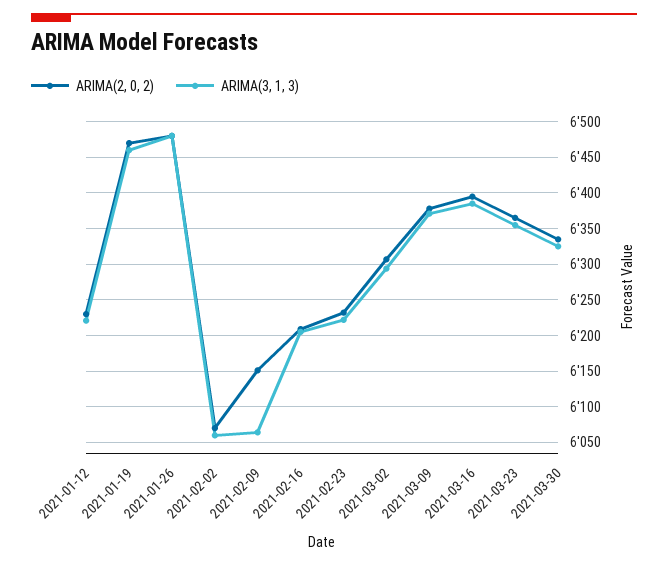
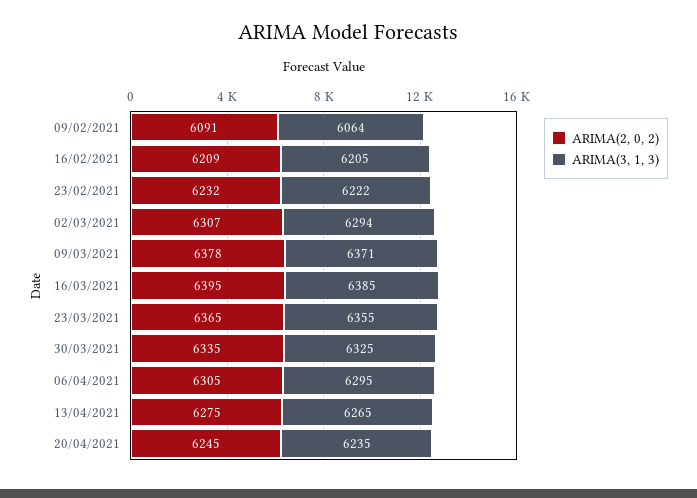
ARIMA(2, 0, 2), 2021-01-12: 6230 -> none
ARIMA(3, 1, 3), 2021-01-12: 6220 -> none
ARIMA(2, 0, 2), 2021-01-19: 6470 -> none
ARIMA(3, 1, 3), 2021-01-19: 6460 -> none
ARIMA(2, 0, 2), 2021-01-26: 6480 -> none
ARIMA(3, 1, 3), 2021-01-26: 6480 -> none
ARIMA(2, 0, 2), 2021-02-02: 6070 -> none
ARIMA(3, 1, 3), 2021-02-02: 6060 -> none
ARIMA(2, 0, 2), 2021-02-09: 6150 -> 6091
ARIMA(2, 0, 2), 06/04/2021: none -> 6305
ARIMA(3, 1, 3), 06/04/2021: none -> 6295
ARIMA(2, 0, 2), 13/04/2021: none -> 6275
ARIMA(3, 1, 3), 13/04/2021: none -> 6265
ARIMA(2, 0, 2), 20/04/2021: none -> 6245
ARIMA(3, 1, 3), 20/04/2021: none -> 6235

